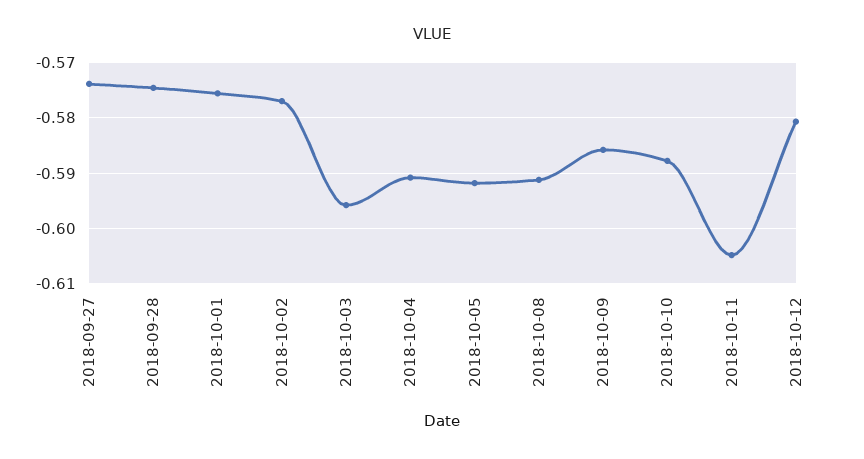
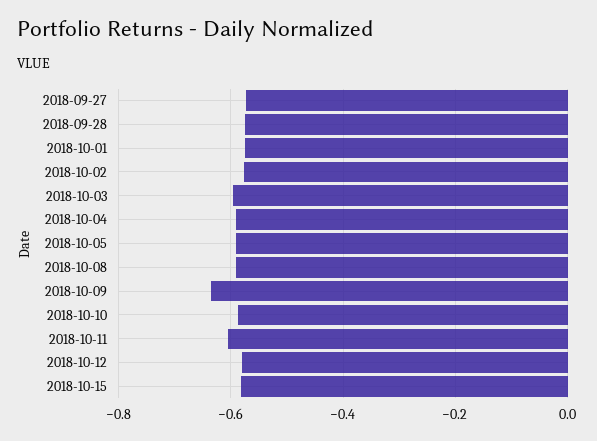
2018-10-09: -0.586 -> -0.64
2018-10-15: none -> -0.58

